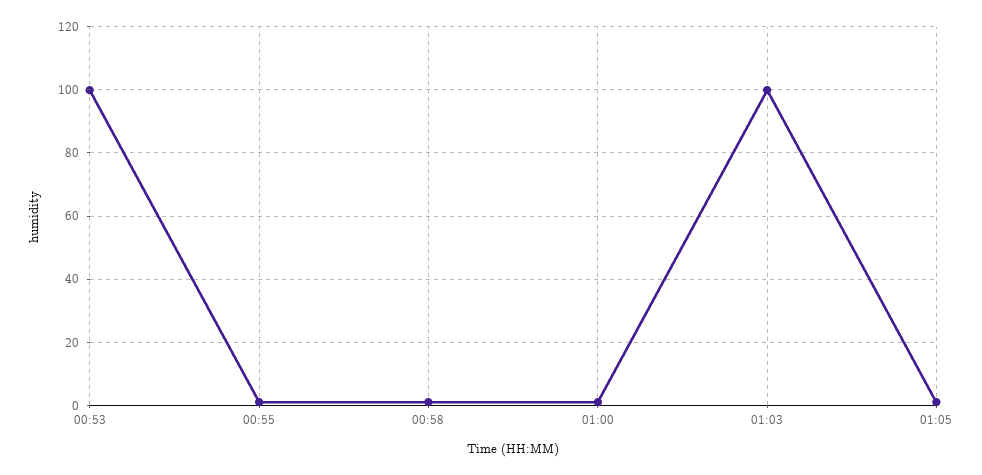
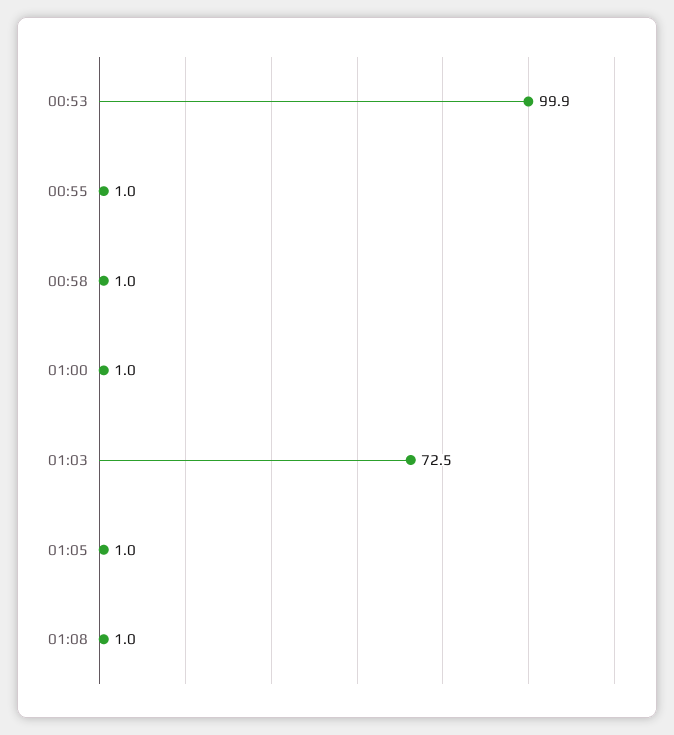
01:03: 100 -> 72.5
01:08: none -> 1

